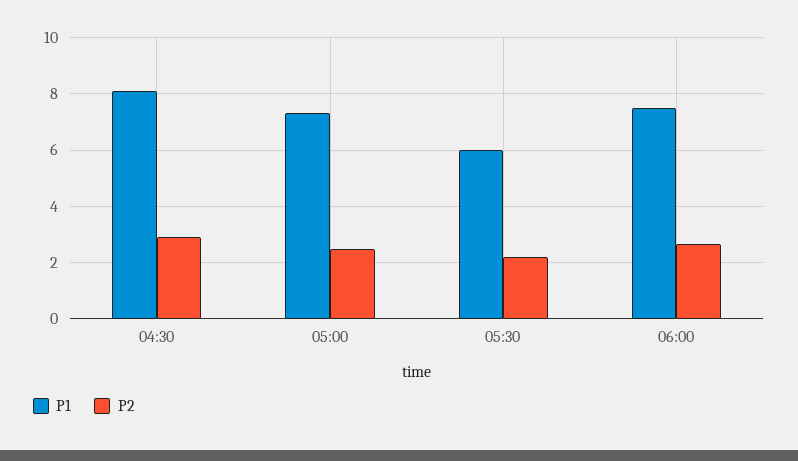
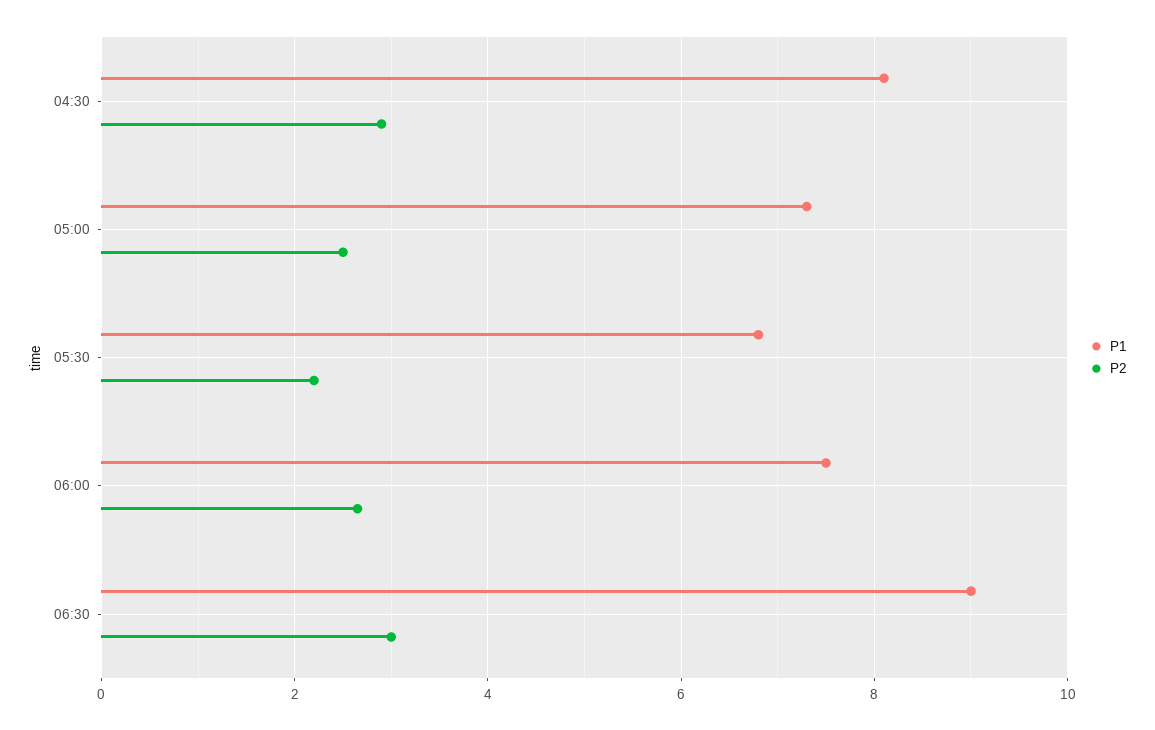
P1, 05:30: 6 -> 6.8
P1, 06:30: none -> 9
P2, 06:30: none -> 3

